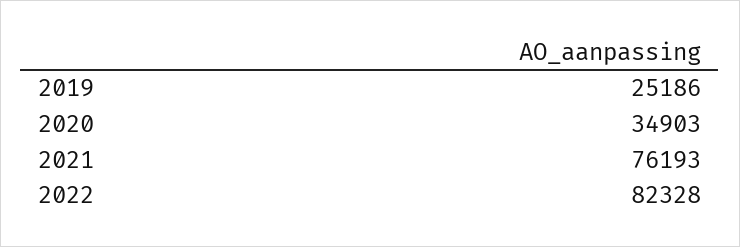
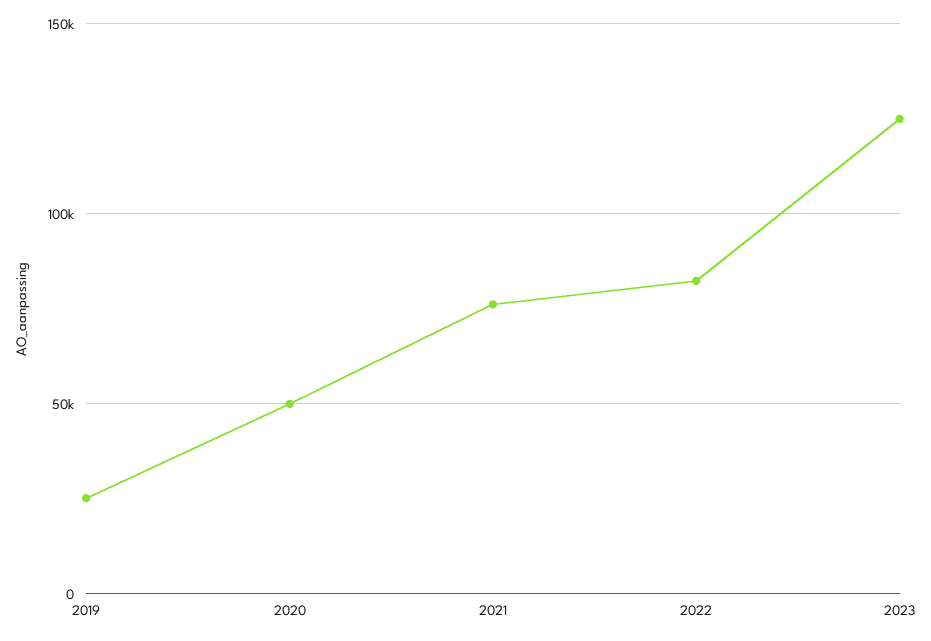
2020: 34903 -> 50000
2023: none -> 125000

